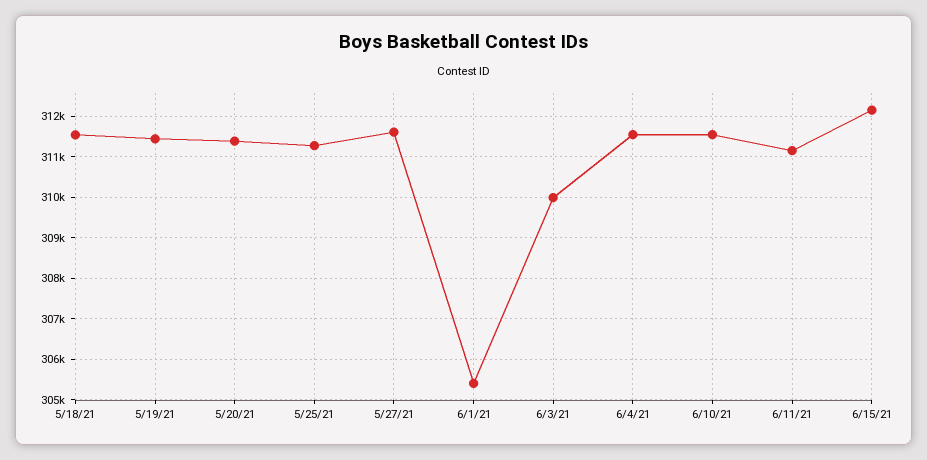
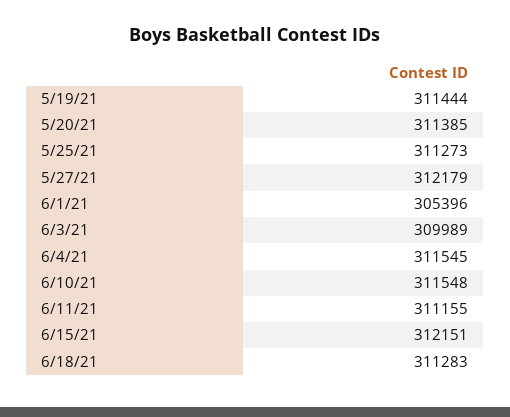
5/18/21: 311600 -> none
5/27/21: 311600 -> 312179
6/18/21: none -> 311283

